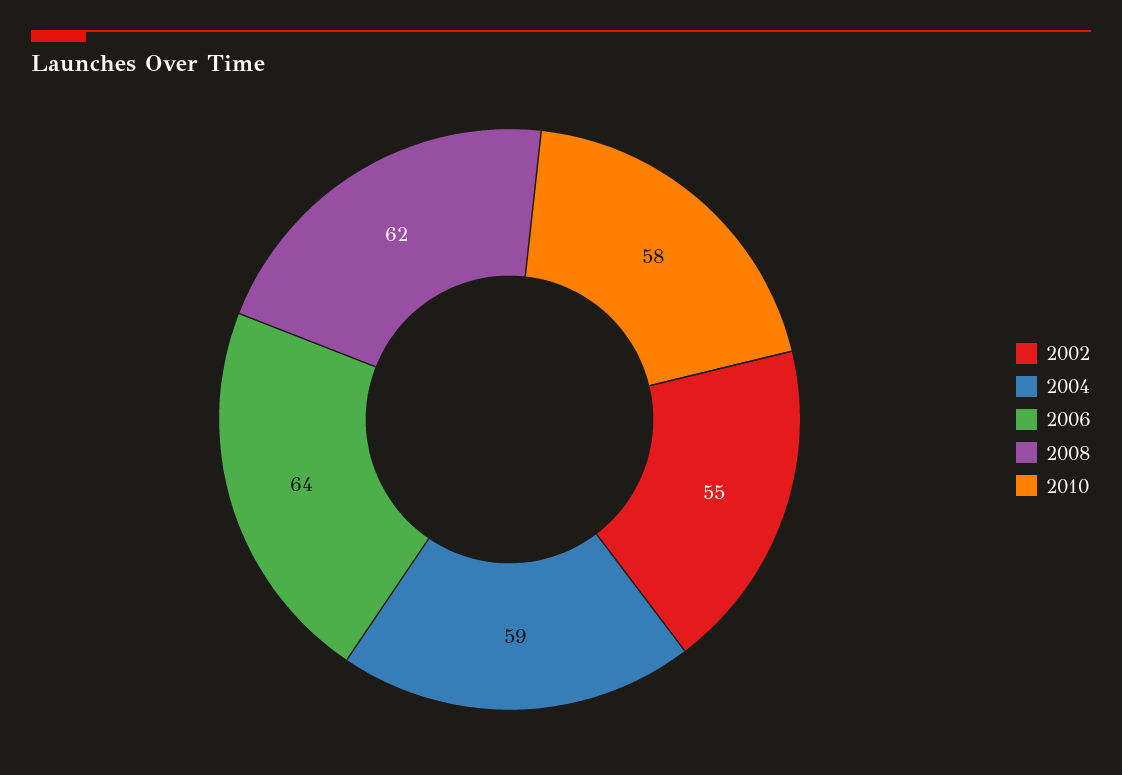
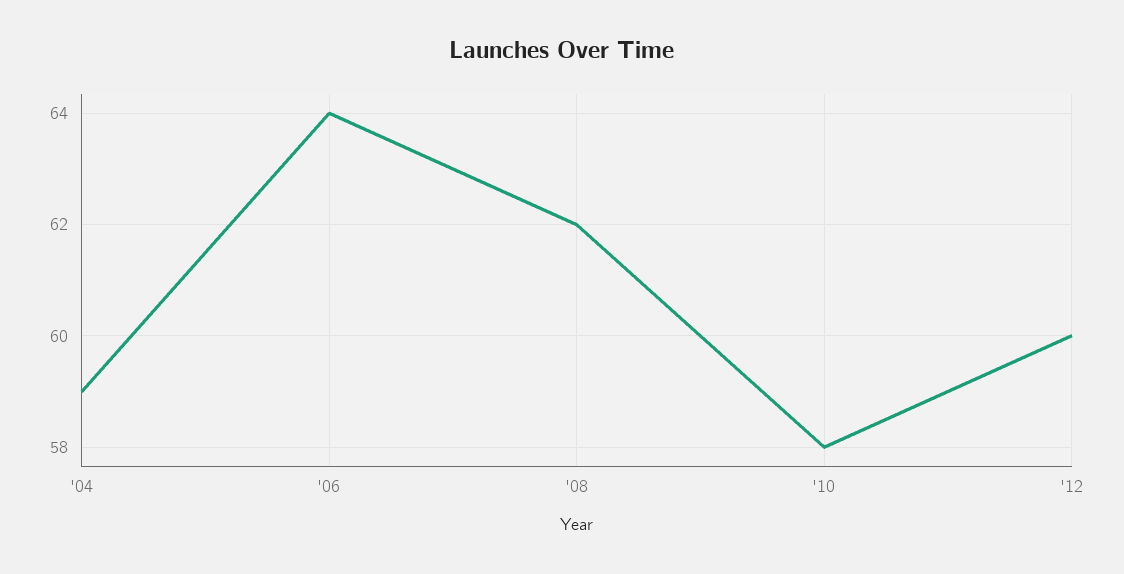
2002: 55 -> none
'12: none -> 60

